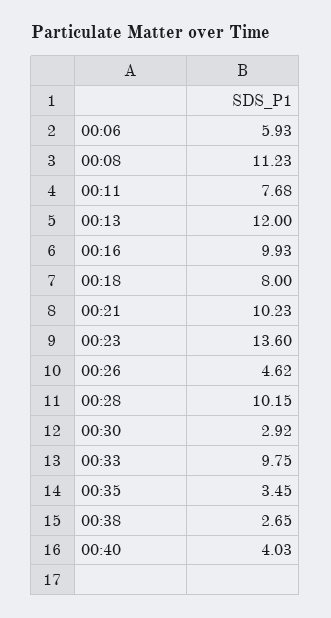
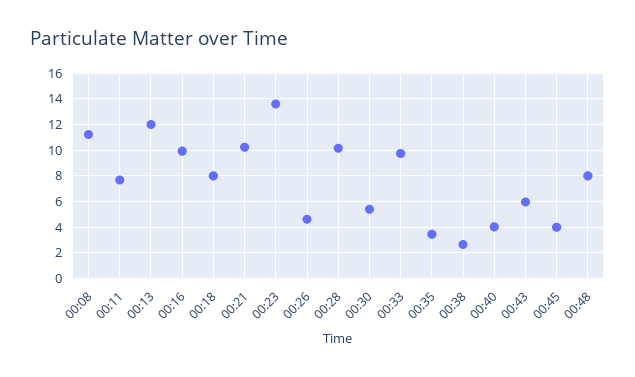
00:06: 5.93 -> none
00:30: 2.92 -> 5.5
00:43: none -> 6
00:45: none -> 4
00:48: none -> 8

